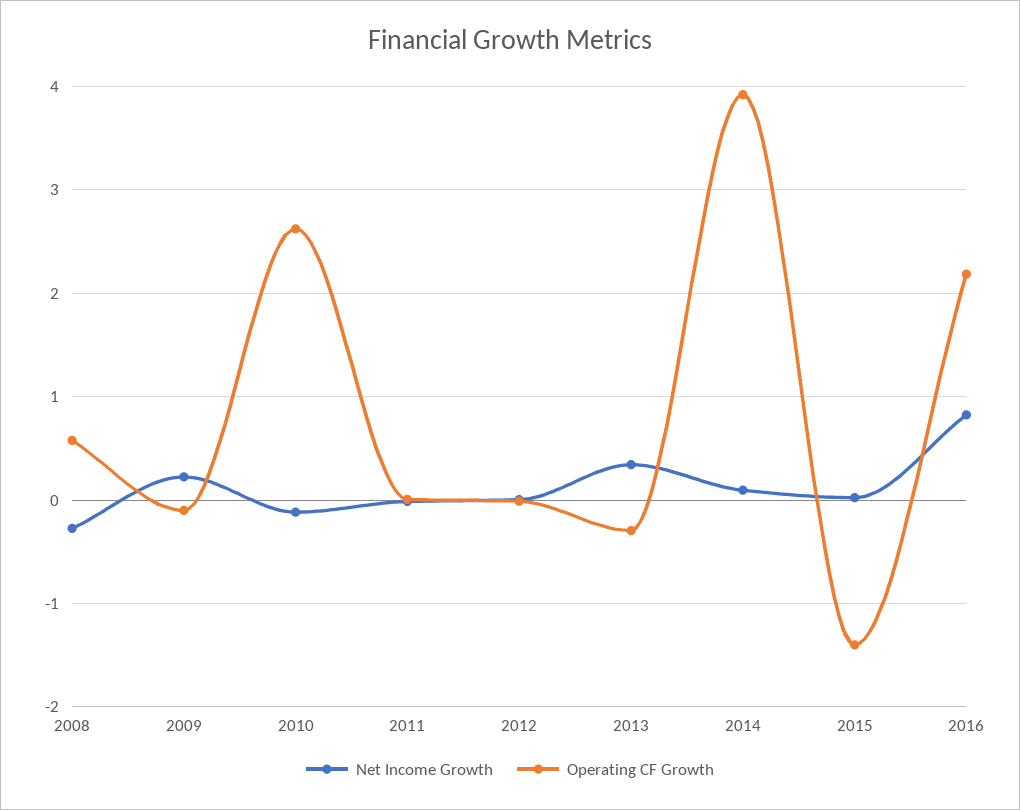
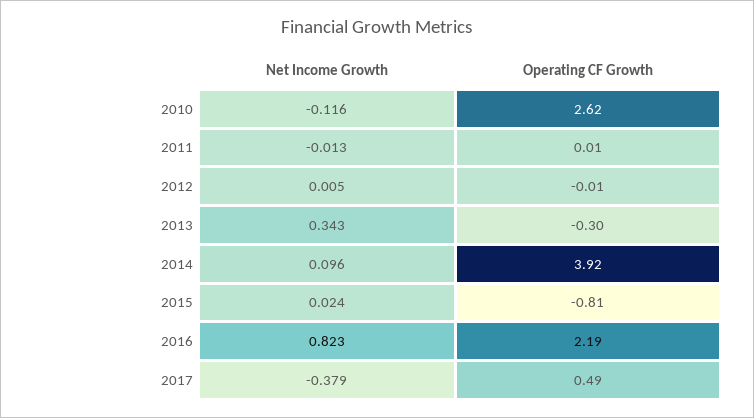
Net Income Growth, 2008: -0.3 -> none
Operating CF Growth, 2008: 0.6 -> none
Net Income Growth, 2009: 0.2 -> none
Operating CF Growth, 2009: -0.1 -> none
Operating CF Growth, 2015: -1.4 -> -0.81
Net Income Growth, 2017: none -> -0.379
Operating CF Growth, 2017: none -> 0.49

